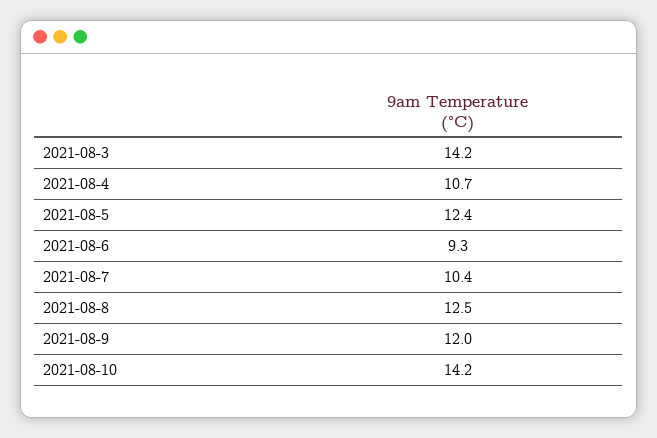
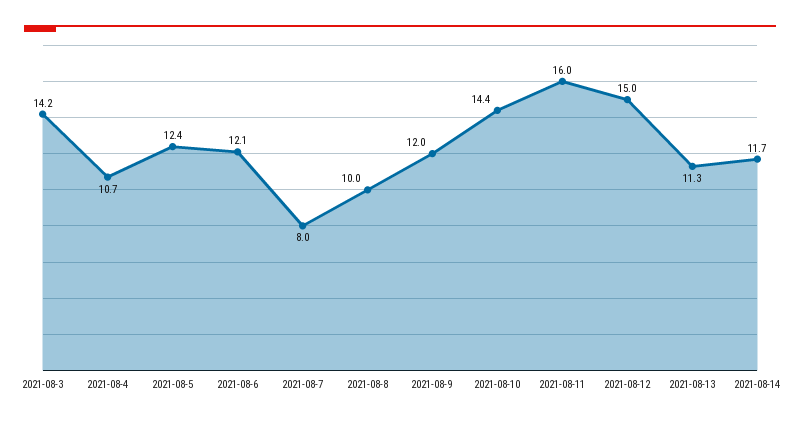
2021-08-6: 9.3 -> 12.1
2021-08-7: 10.4 -> 8
2021-08-8: 12.5 -> 10
2021-08-10: 14.2 -> 14.4
2021-08-11: none -> 16
2021-08-12: none -> 15
2021-08-13: none -> 11.3
2021-08-14: none -> 11.7

